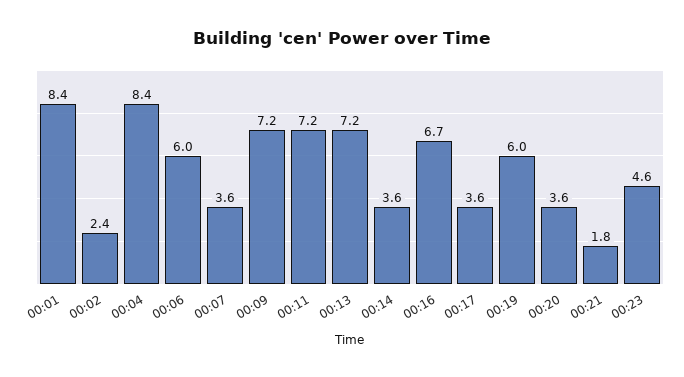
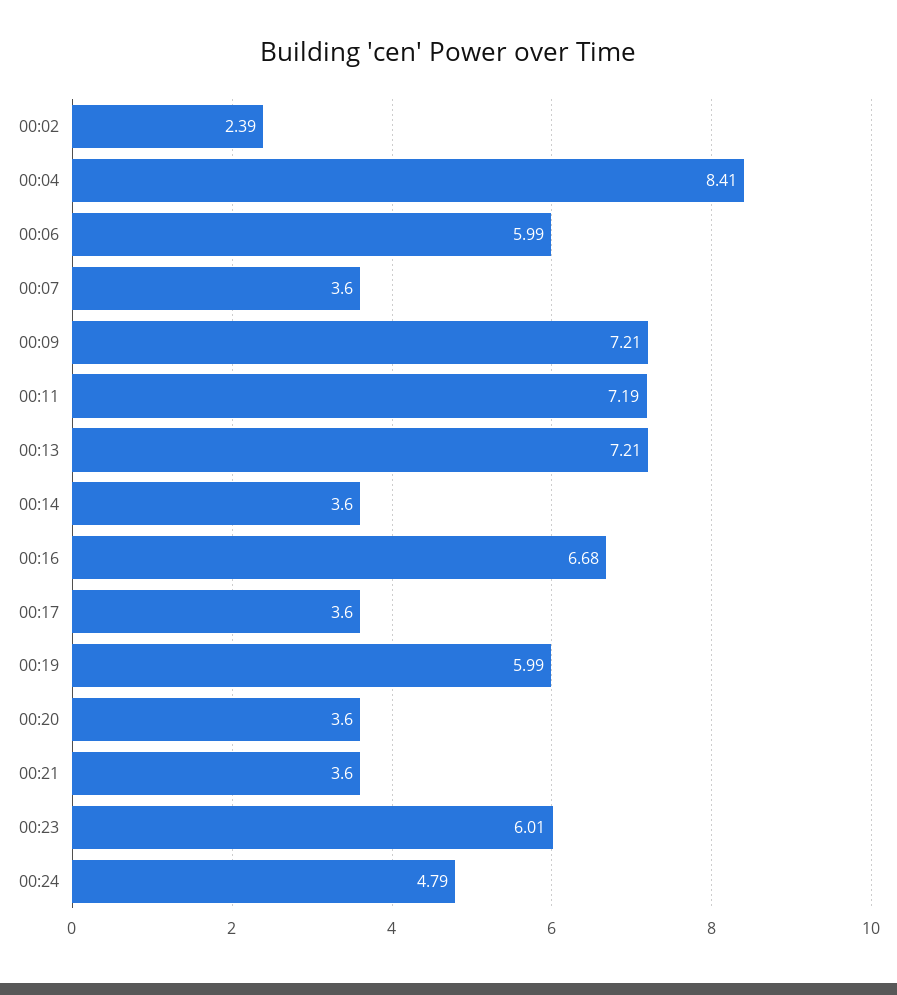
00:01: 8.4 -> none
00:21: 1.8 -> 3.6
00:23: 4.6 -> 6.01
00:24: none -> 4.79

